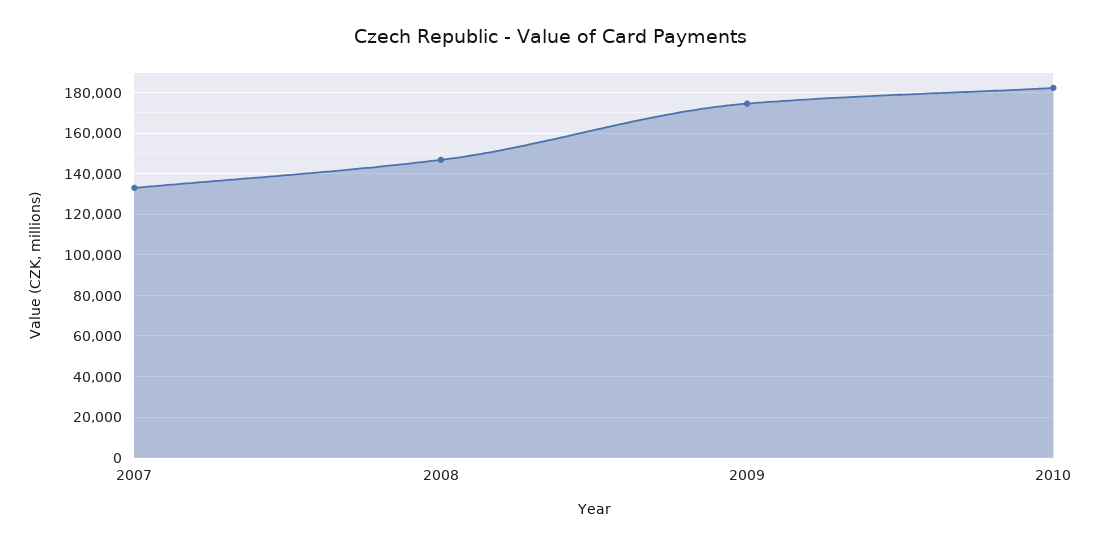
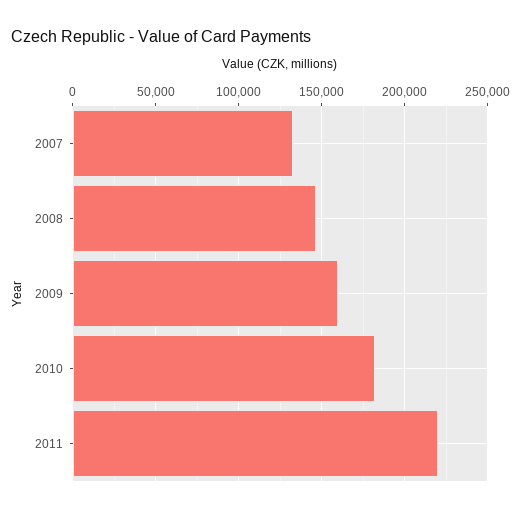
2009: 175000 -> 160000
2011: none -> 220000

